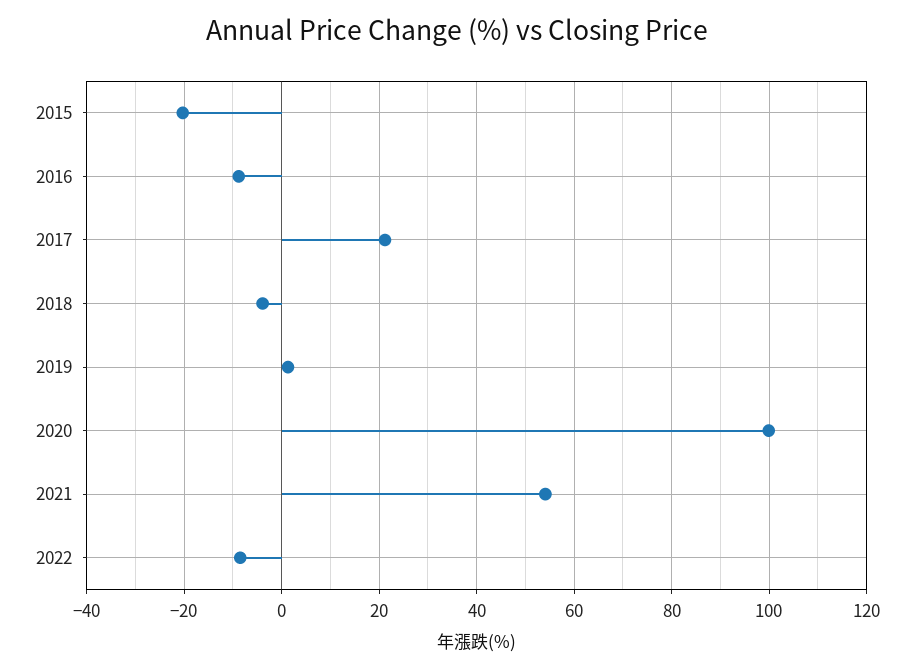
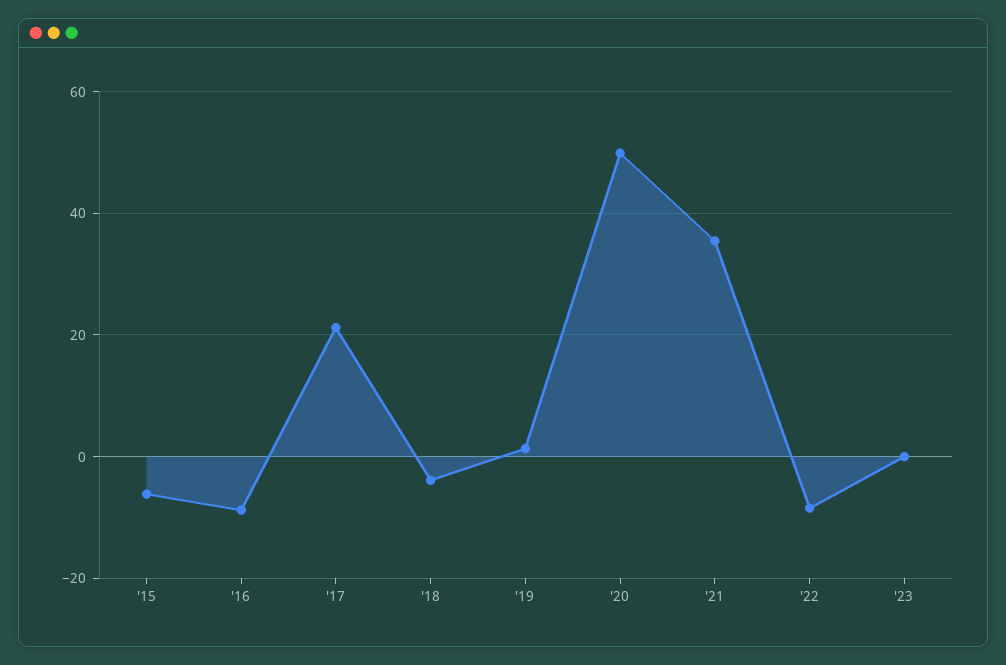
2015: -20 -> -6
2020: 100 -> 50
2021: 54 -> 36
'23: none -> 0

